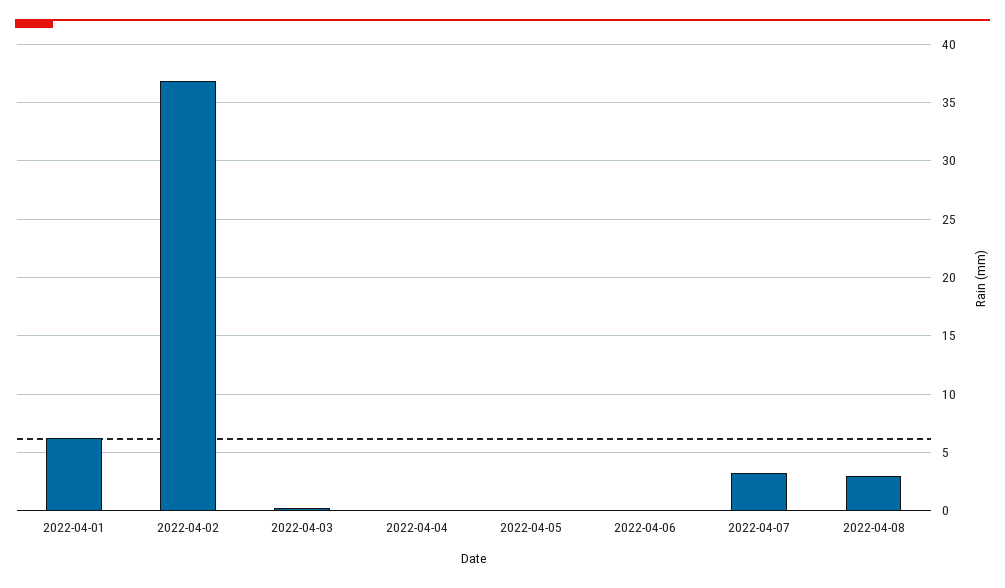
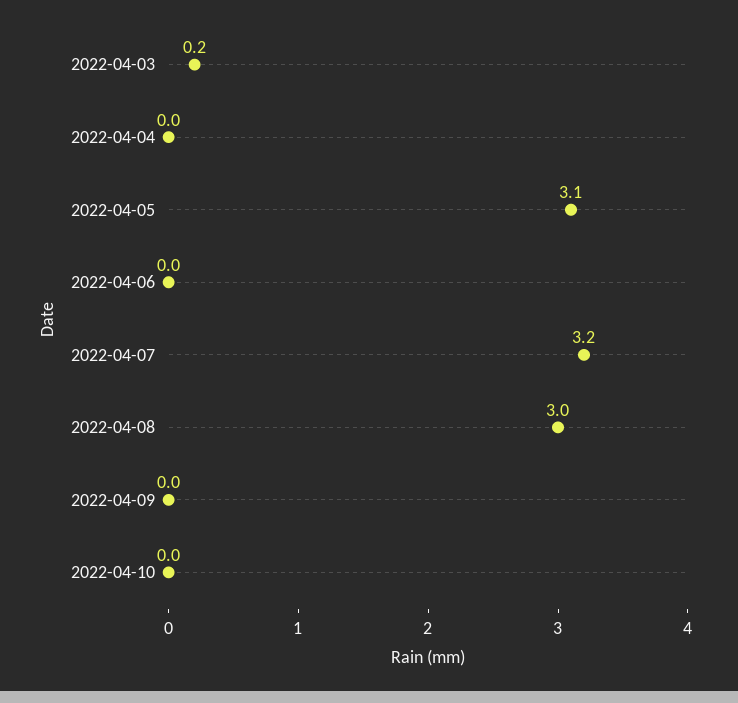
2022-04-01: 6 -> none
2022-04-02: 37 -> none
2022-04-05: 0 -> 3.1
2022-04-09: none -> 0
2022-04-10: none -> 0

